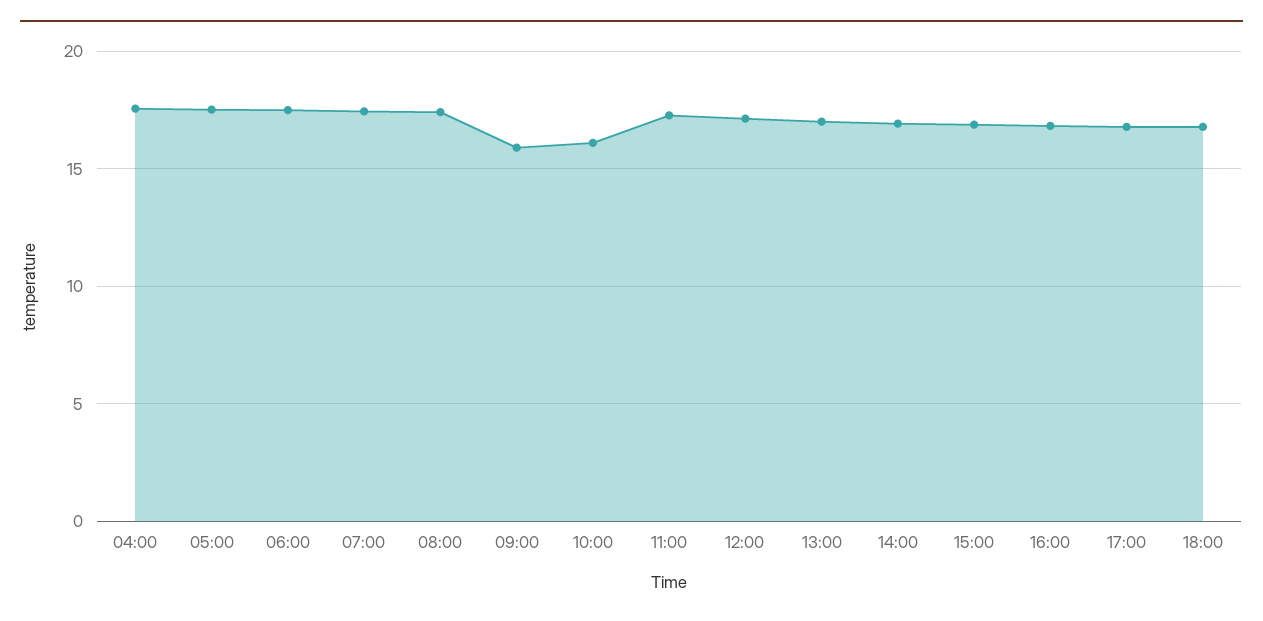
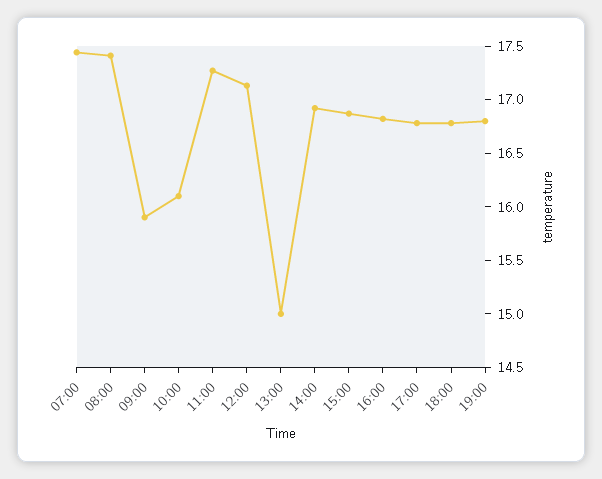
04:00: 17.5 -> none
05:00: 17.5 -> none
06:00: 17.5 -> none
13:00: 17 -> 15
19:00: none -> 16.8

